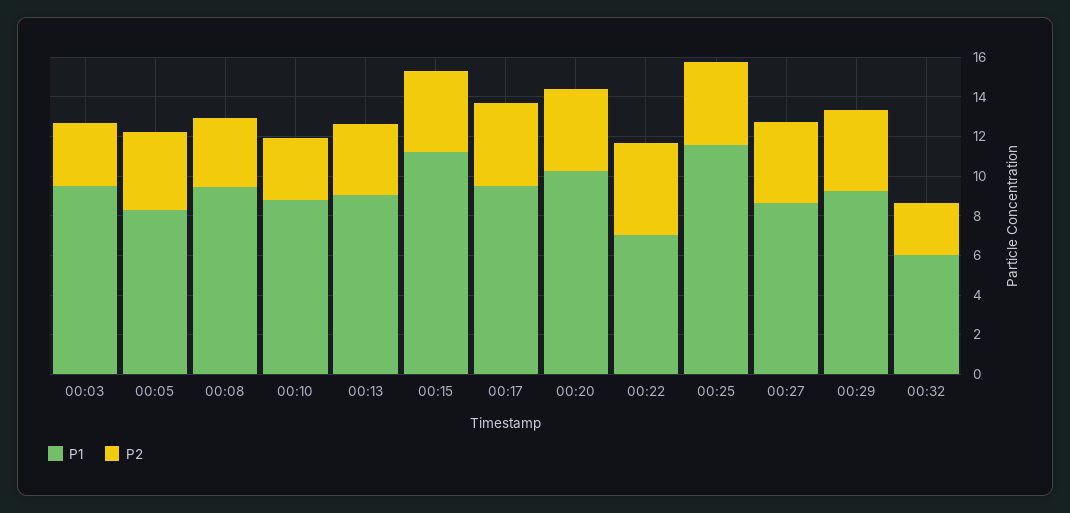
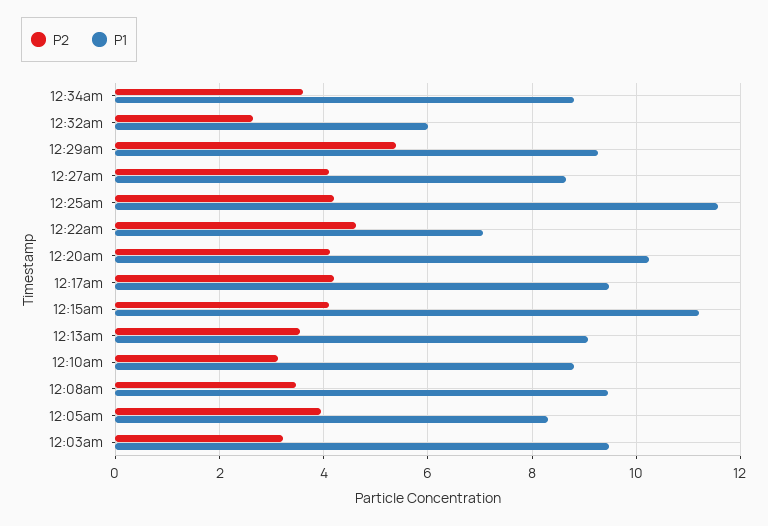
P2, 00:29: 4 -> 5.4
P2, 12:34am: none -> 3.6
P1, 12:34am: none -> 8.8

